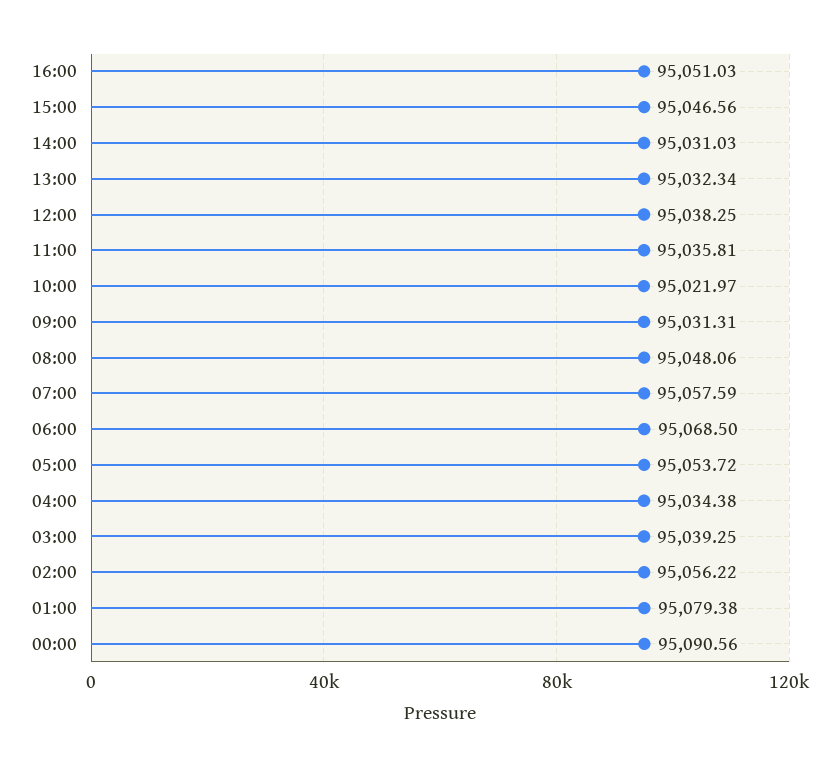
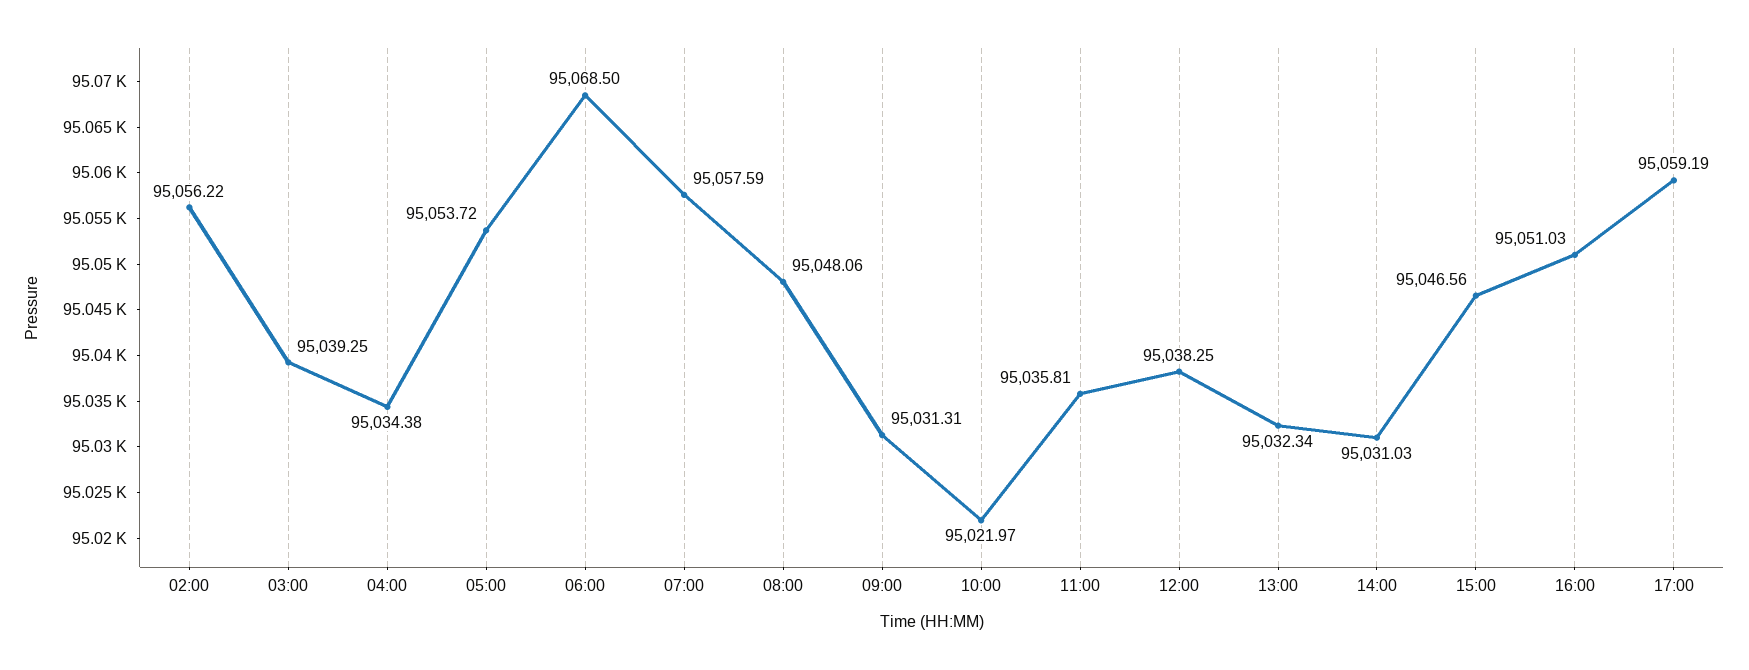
01:00: 95079.38 -> none
00:00: 95090.56 -> none
17:00: none -> 95059.19

